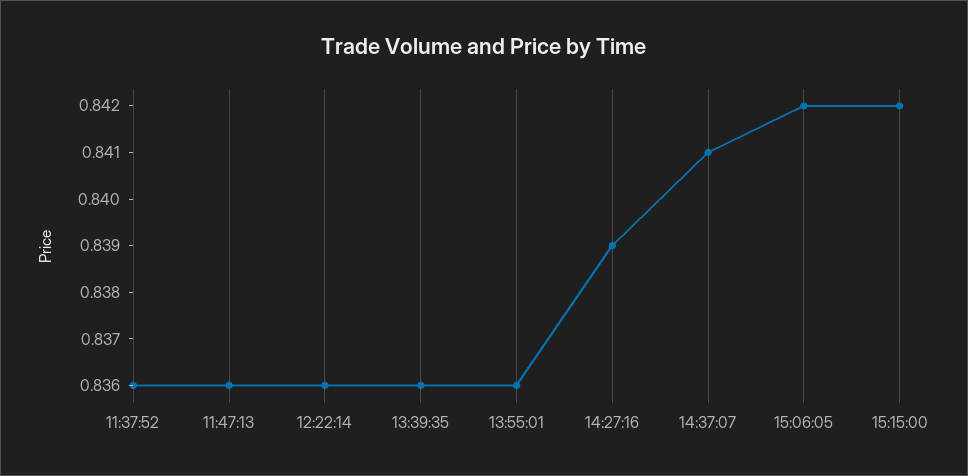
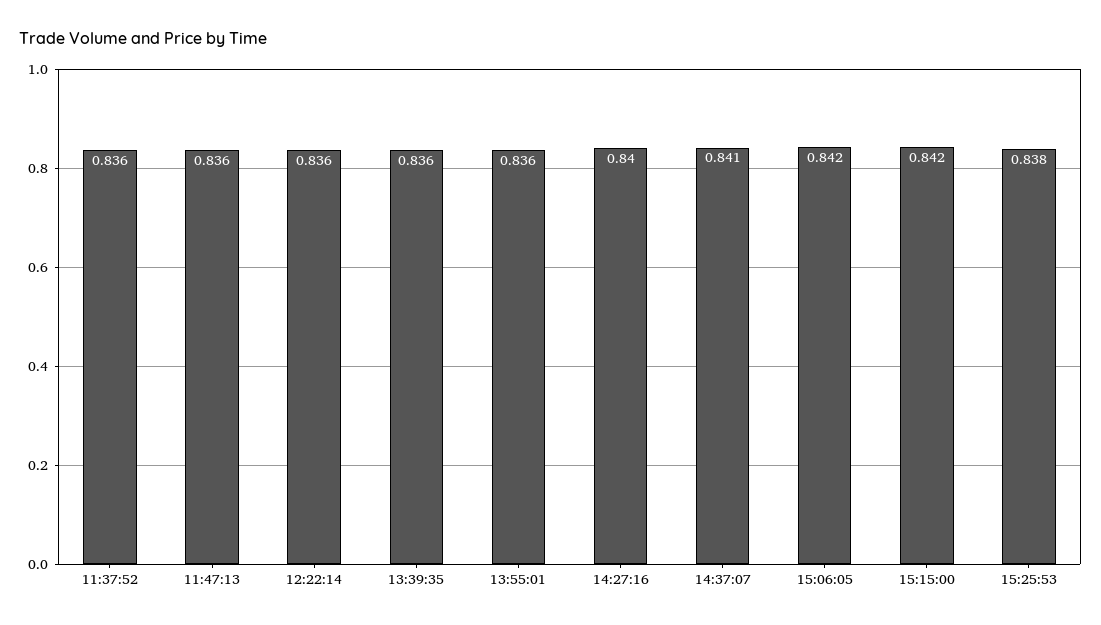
14:27:16: 0.839 -> 0.84
15:25:53: none -> 0.838

